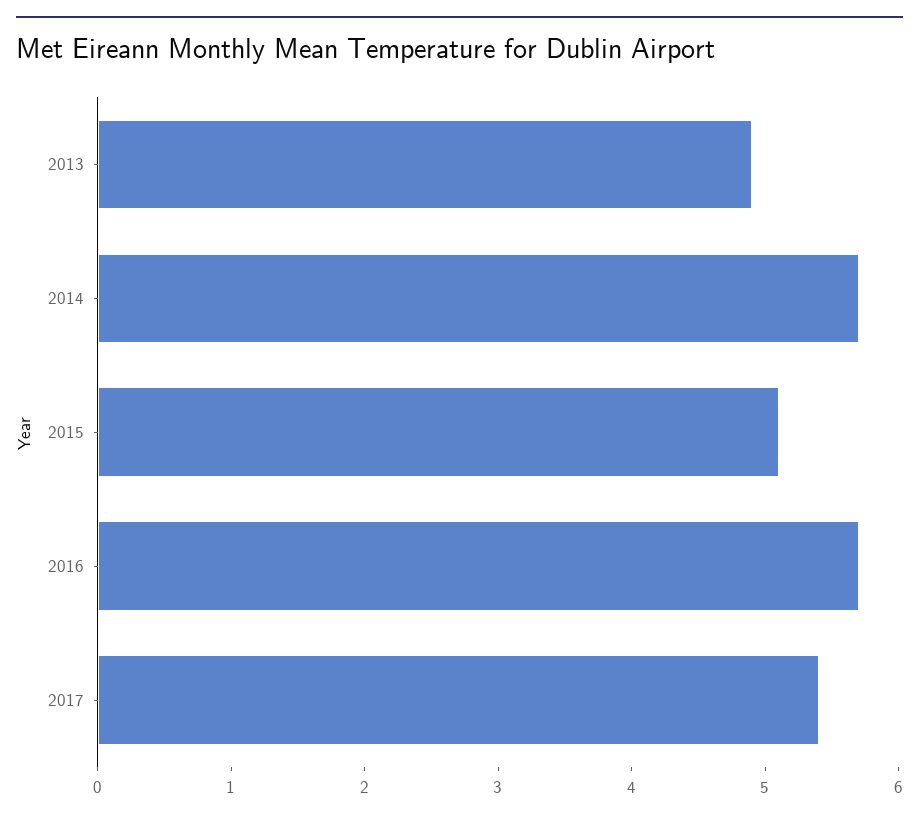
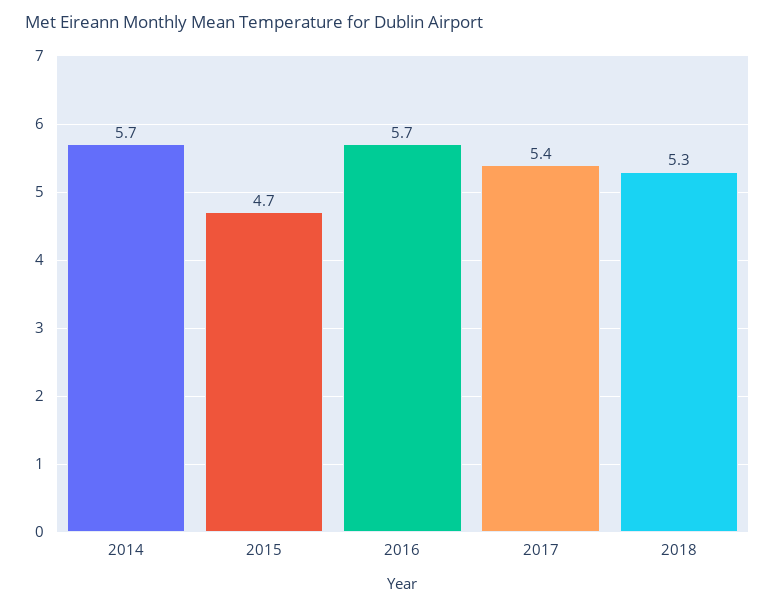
2013: 4.9 -> none
2015: 5.1 -> 4.7
2018: none -> 5.3

